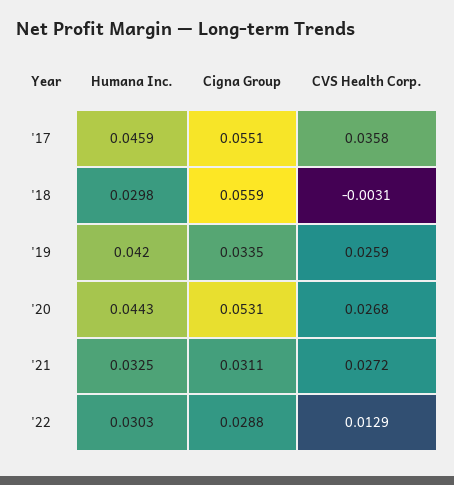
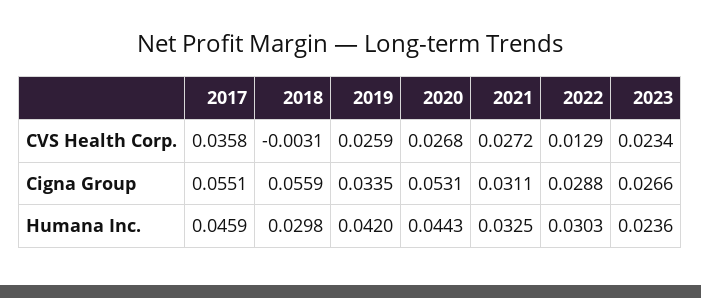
CVS Health Corp., 2023: none -> 0.0234
Cigna Group, 2023: none -> 0.0266
Humana Inc., 2023: none -> 0.0236

